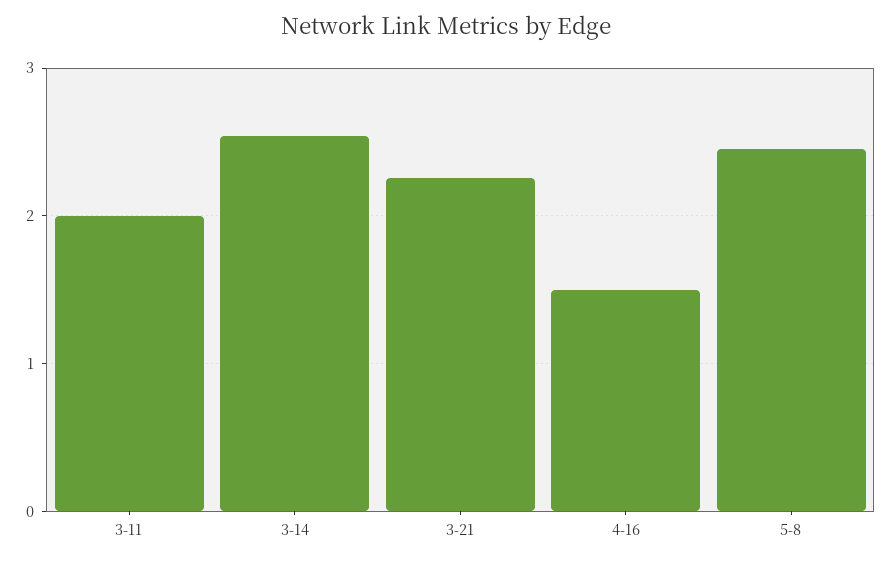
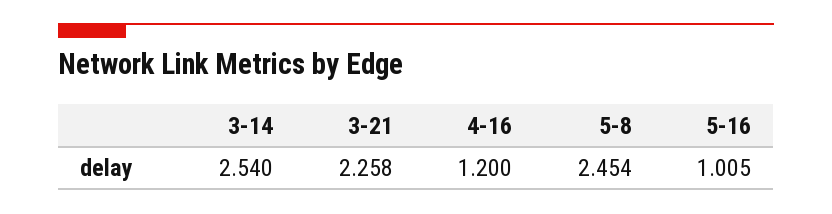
3-11: 2 -> none
4-16: 1.5 -> 1.2
5-16: none -> 1.005

